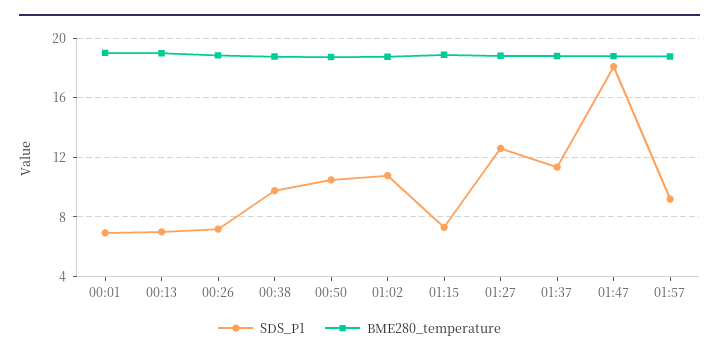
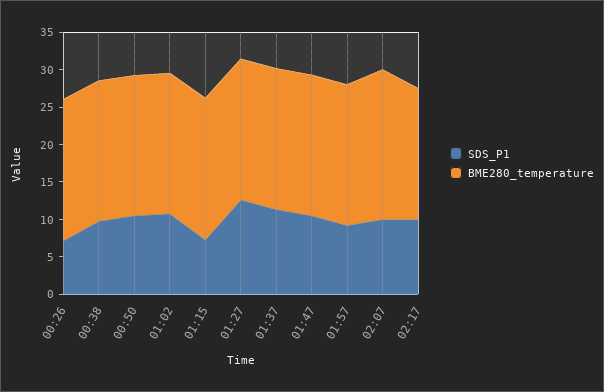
SDS_P1, 00:01: 7 -> none
BME280_temperature, 00:01: 19 -> none
SDS_P1, 00:13: 7 -> none
BME280_temperature, 00:13: 19 -> none
SDS_P1, 01:47: 18 -> 10
SDS_P1, 02:07: none -> 10
BME280_temperature, 02:07: none -> 20
SDS_P1, 02:17: none -> 10
BME280_temperature, 02:17: none -> 17.5

